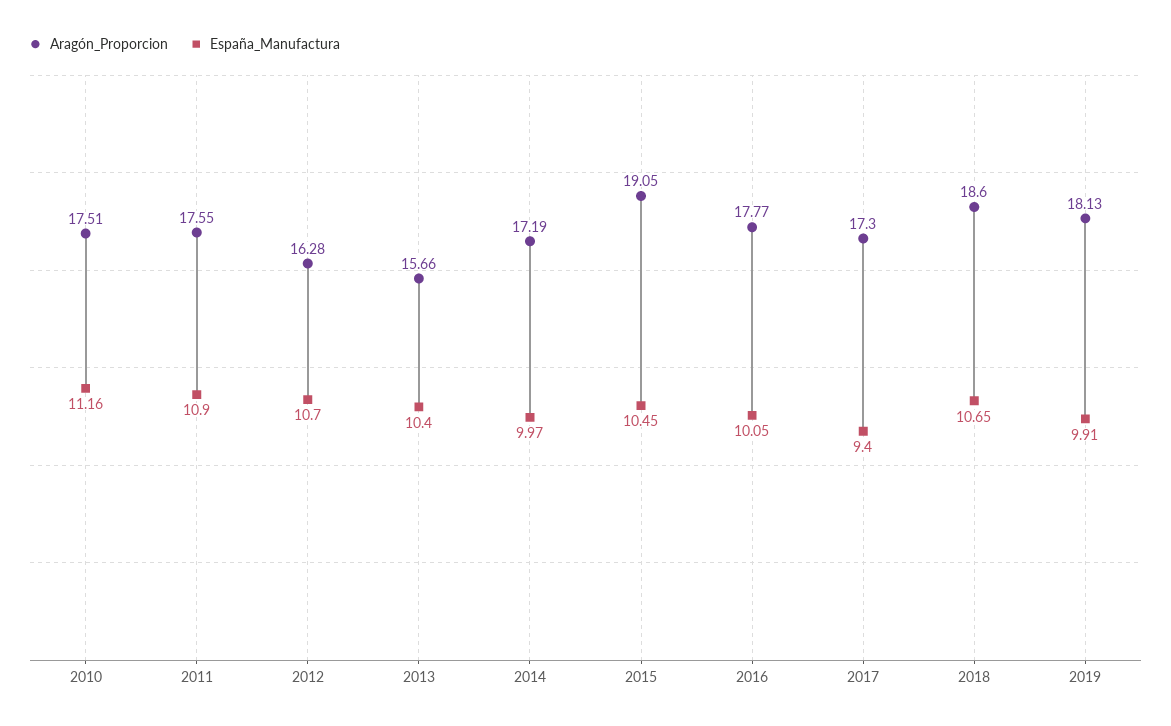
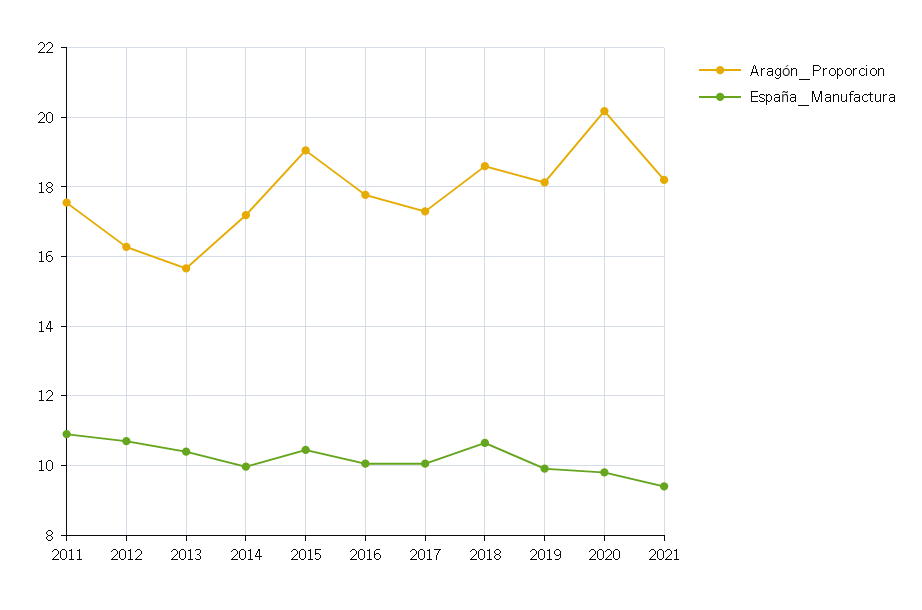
Aragón_Proporcion, 2010: 17.51 -> none
España_Manufactura, 2010: 11.16 -> none
España_Manufactura, 2017: 9.4 -> 10
Aragón_Proporcion, 2020: none -> 20.2
España_Manufactura, 2020: none -> 9.8
Aragón_Proporcion, 2021: none -> 18.2
España_Manufactura, 2021: none -> 9.4

